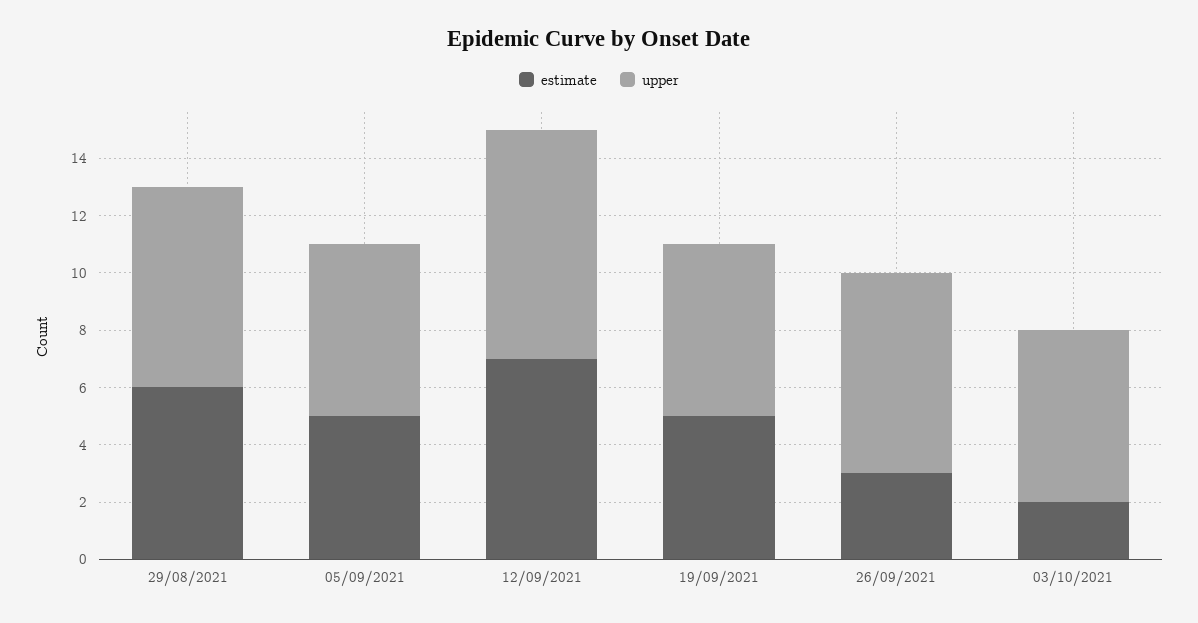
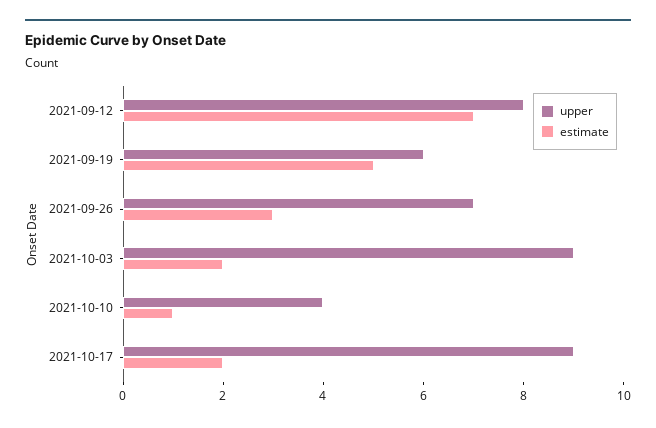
estimate, 29/08/2021: 6 -> none
upper, 29/08/2021: 7 -> none
estimate, 05/09/2021: 5 -> none
upper, 05/09/2021: 6 -> none
upper, 03/10/2021: 6 -> 9
upper, 2021-10-10: none -> 4
estimate, 2021-10-10: none -> 1
upper, 2021-10-17: none -> 9
estimate, 2021-10-17: none -> 2

